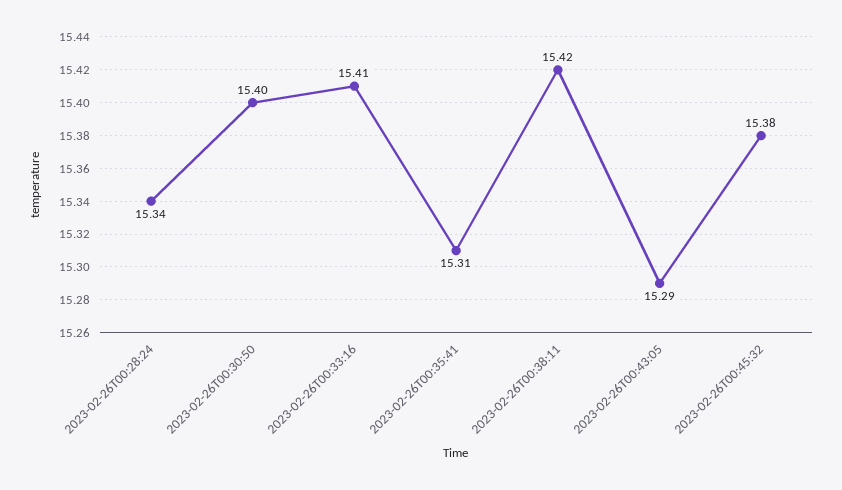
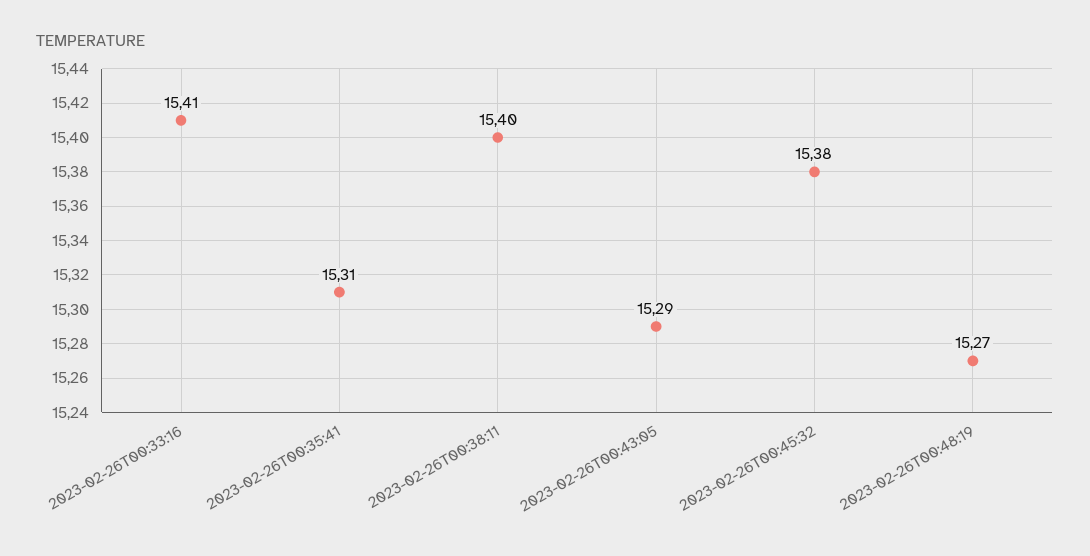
2023-02-26T00:28:24: 15.34 -> none
2023-02-26T00:30:50: 15.4 -> none
2023-02-26T00:38:11: 15.42 -> 15.4
2023-02-26T00:48:19: none -> 15.27

